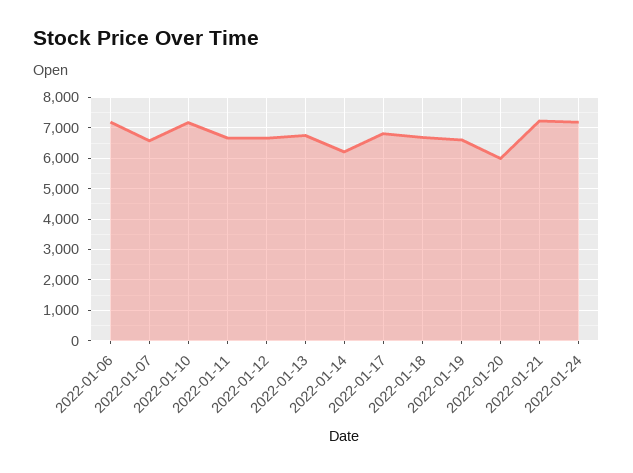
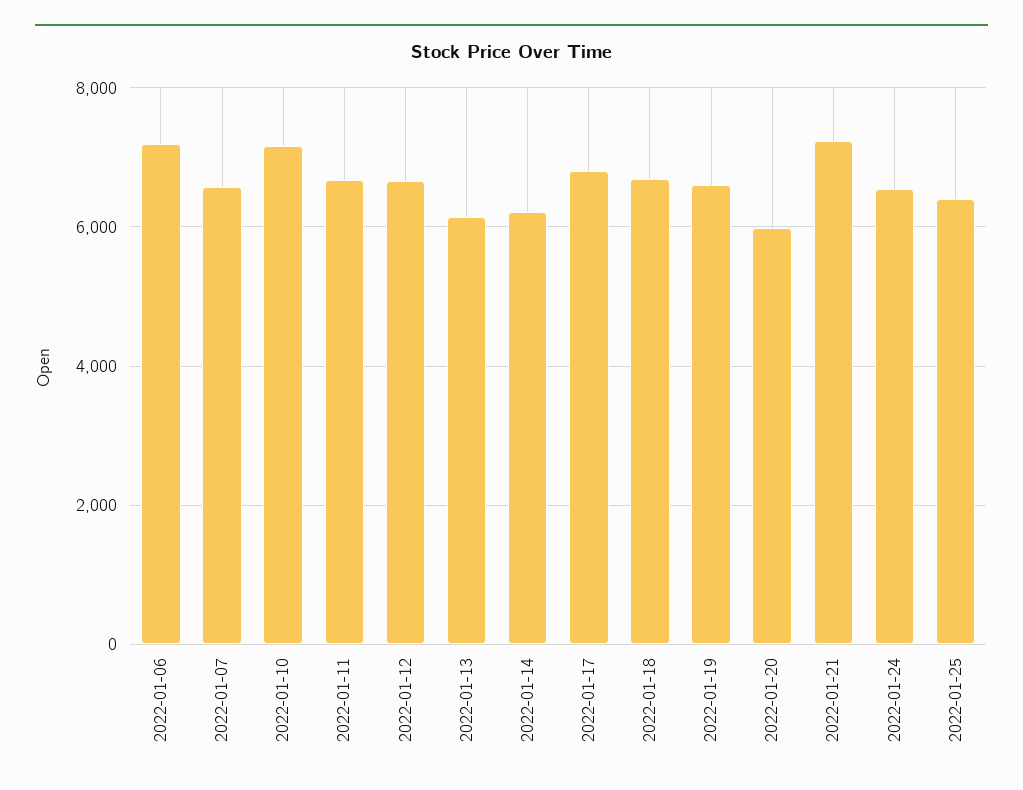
2022-01-13: 6800 -> 6200
2022-01-24: 7200 -> 6600
2022-01-25: none -> 6400

